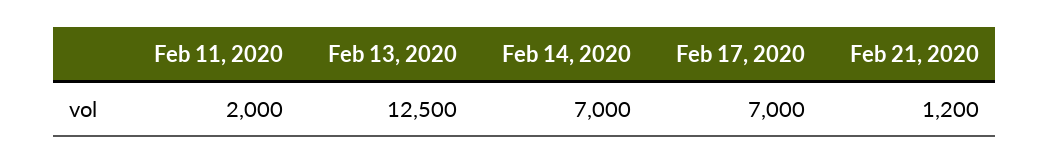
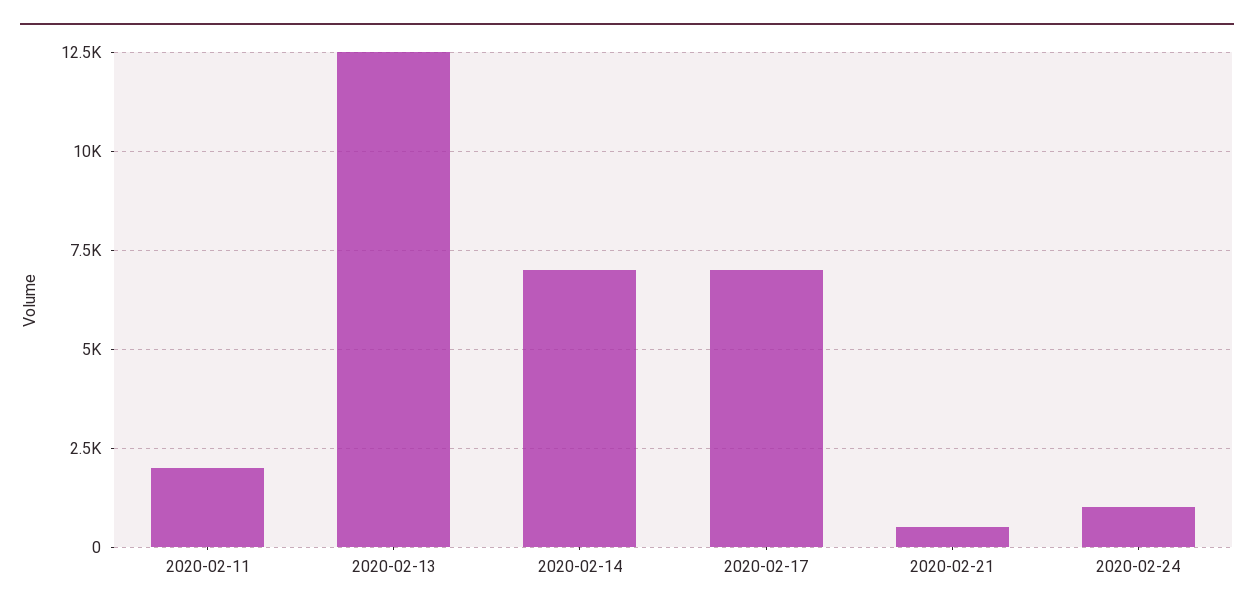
Feb 21, 2020: 1200 -> 500
2020-02-24: none -> 1000

